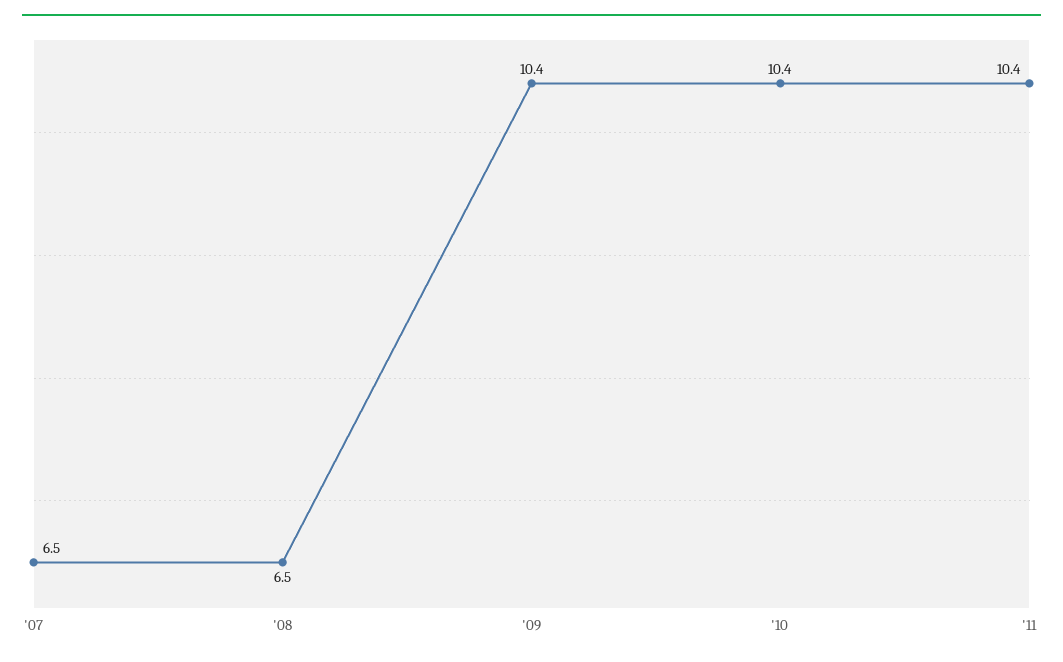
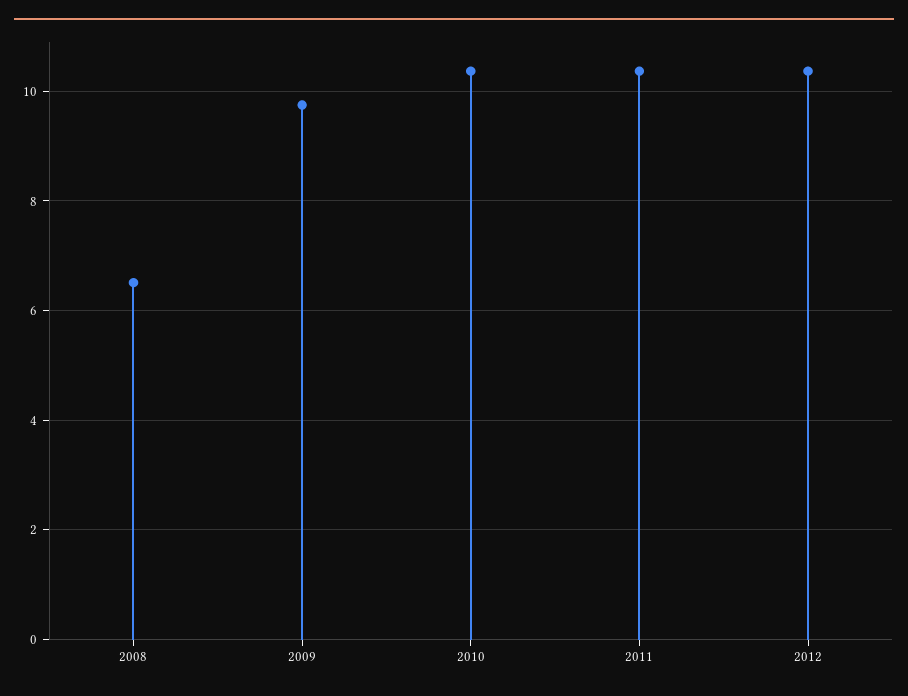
'07: 6.5 -> none
'09: 10.4 -> 9.8
2012: none -> 10.4

